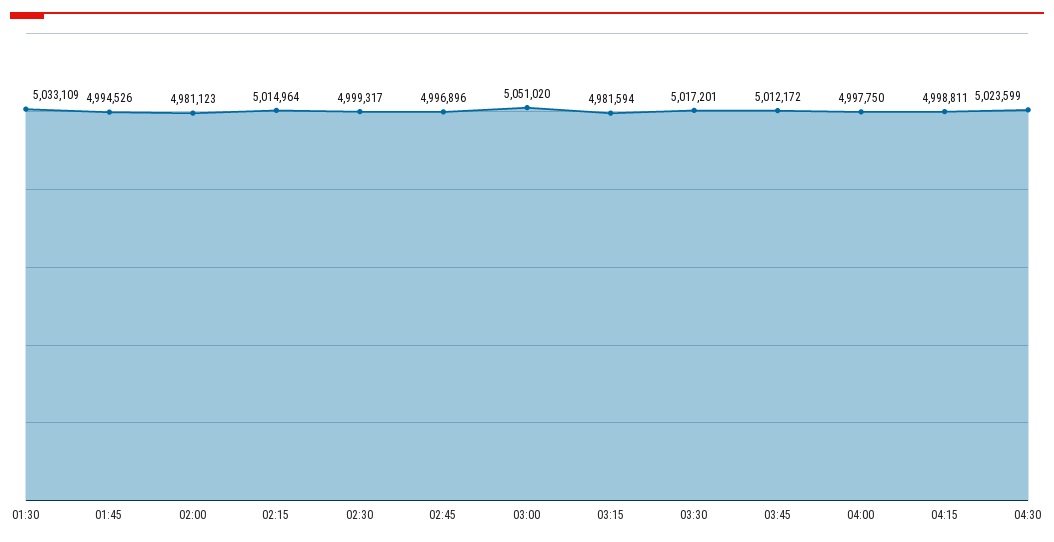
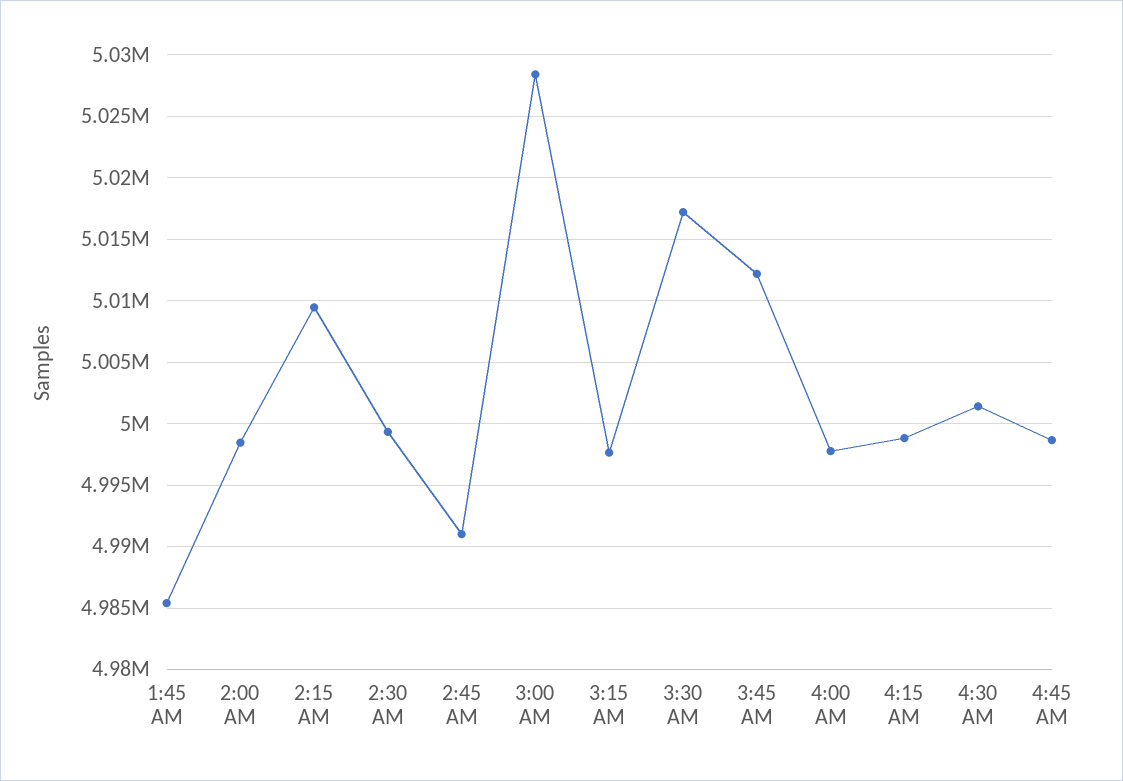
01:30: 5033109 -> none
01:45: 4994526 -> 4985500
02:00: 4981123 -> 4998500
02:15: 5014964 -> 5009500
02:45: 4996896 -> 4991000
03:00: 5051020 -> 5028500
03:15: 4981594 -> 4997500
04:30: 5023599 -> 5001500
4:45 AM: none -> 4998500

